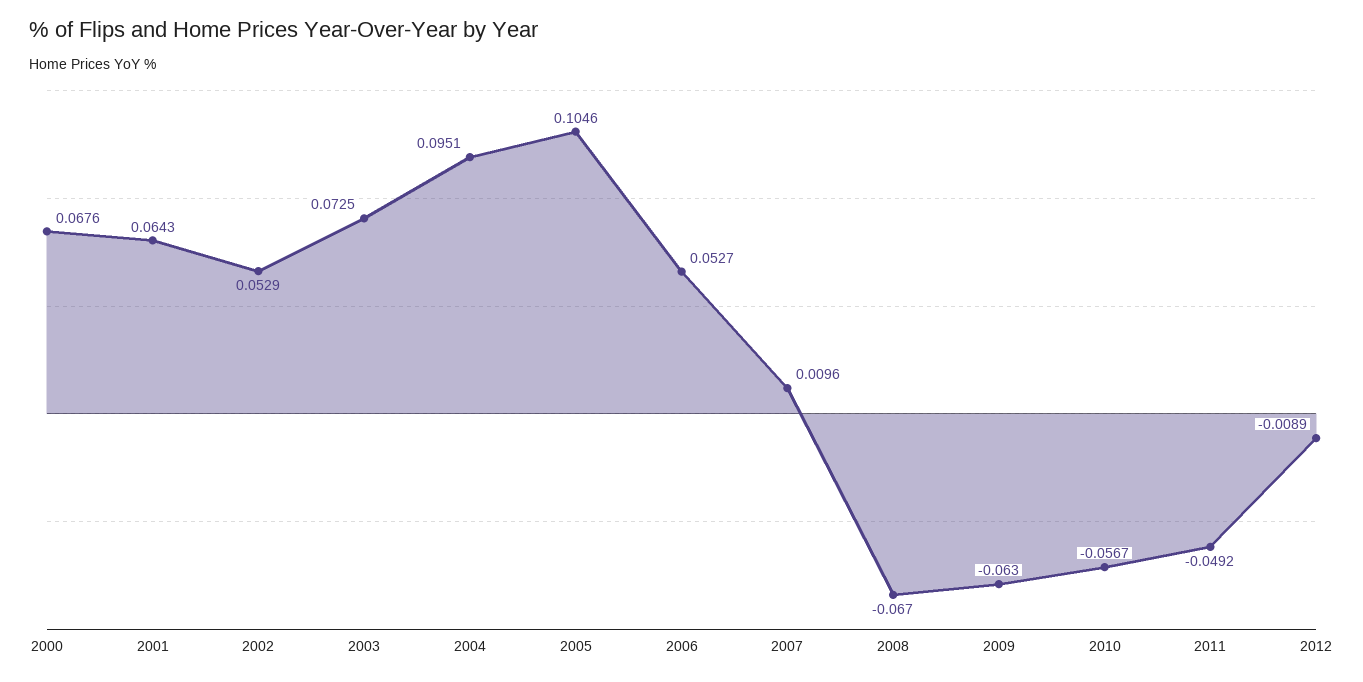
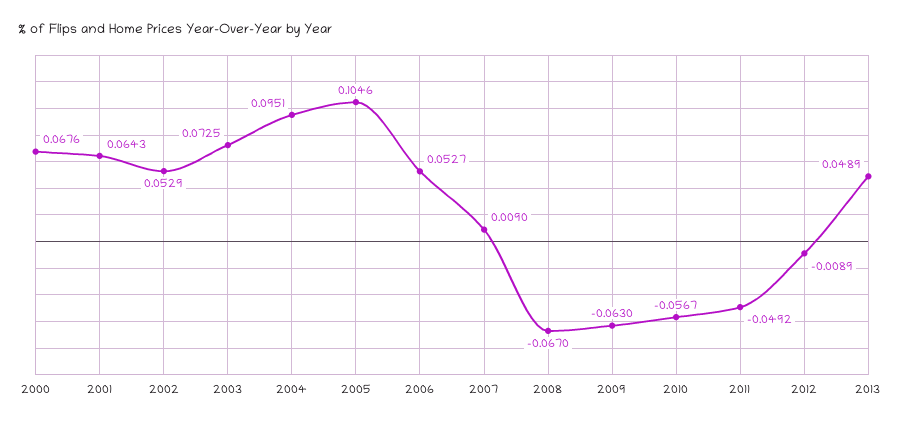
2007: 0.0096 -> 0.009
2013: none -> 0.0489

